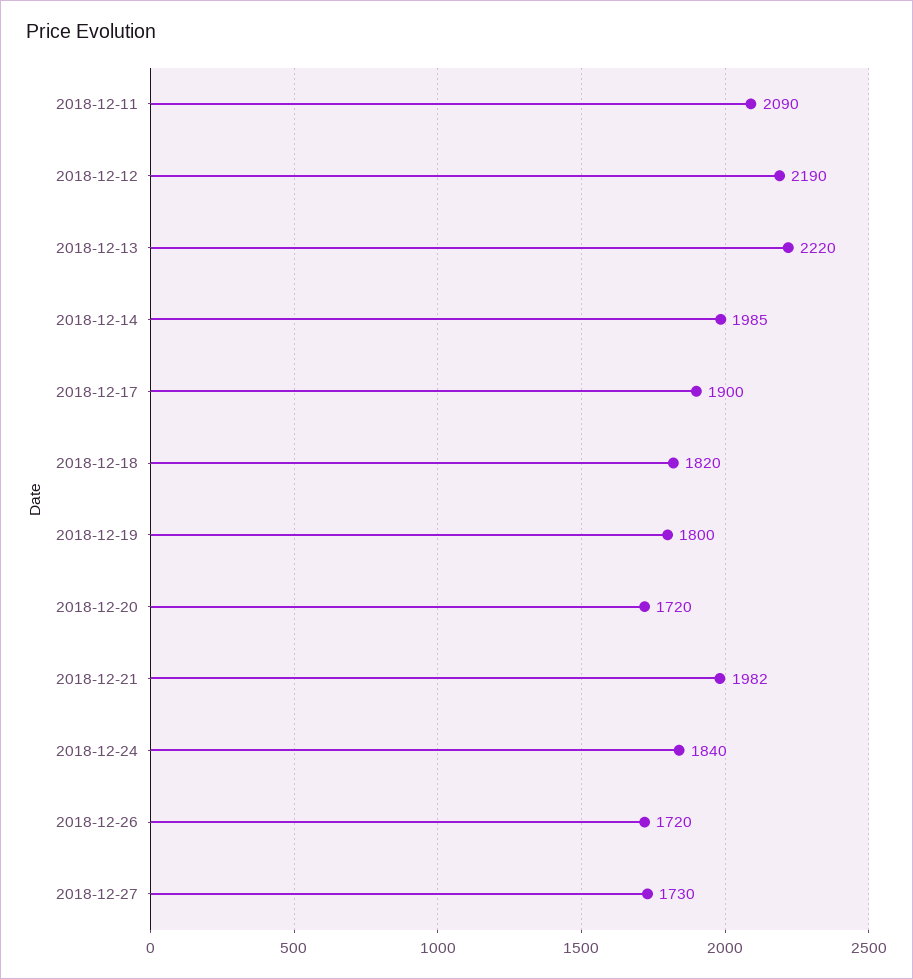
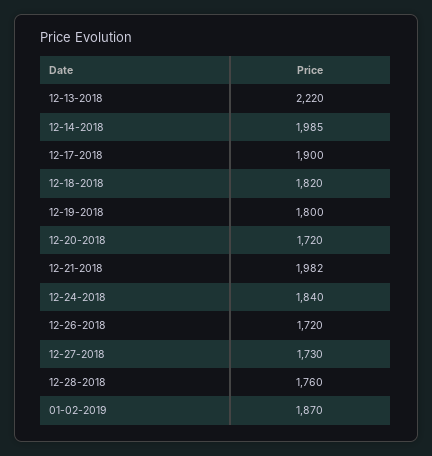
2018-12-11: 2090 -> none
2018-12-12: 2190 -> none
12-28-2018: none -> 1760
01-02-2019: none -> 1870

